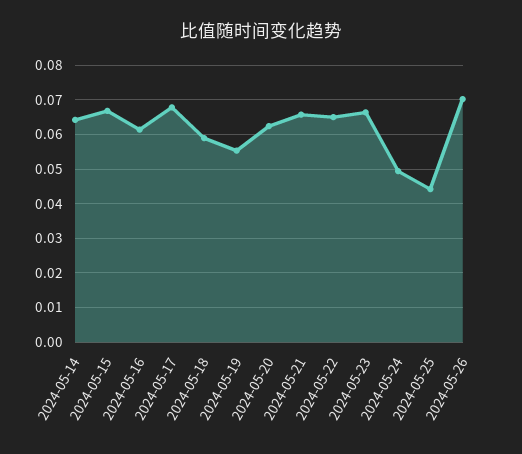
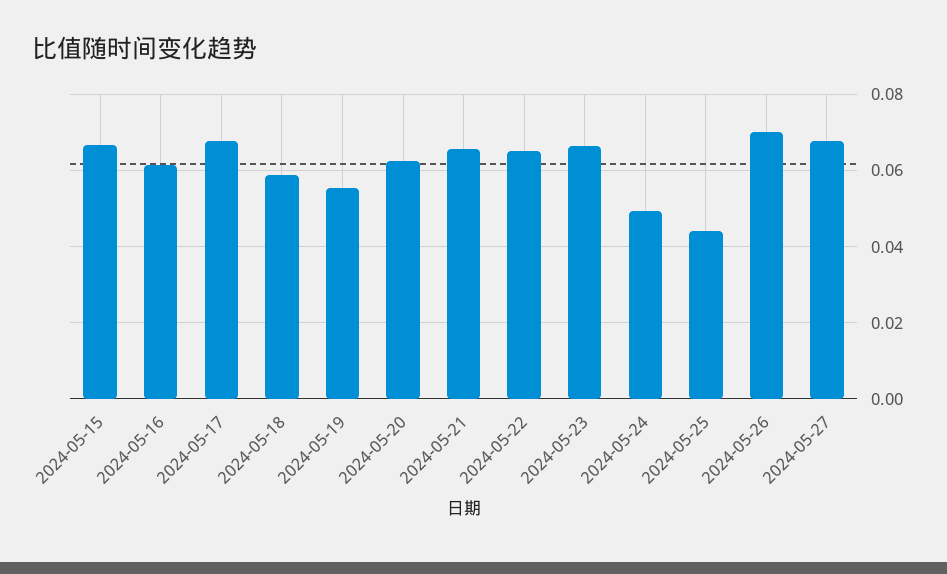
2024-05-14: 0.064 -> none
2024-05-27: none -> 0.068

